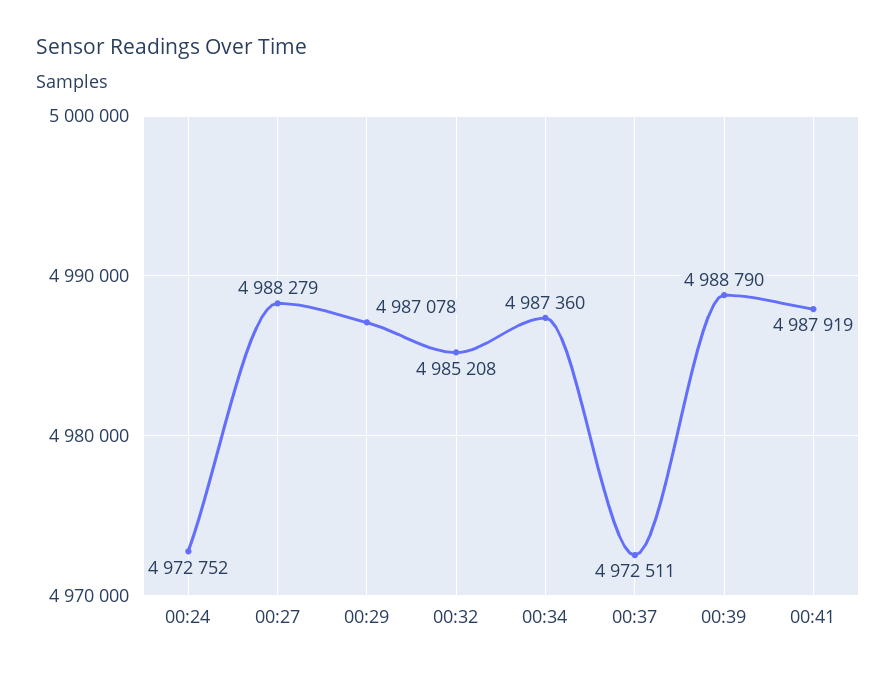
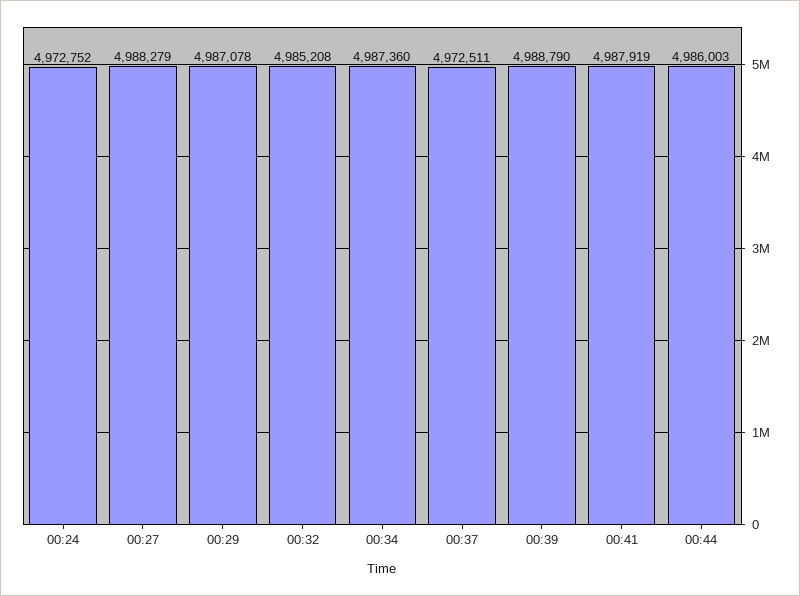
00:44: none -> 4986003

